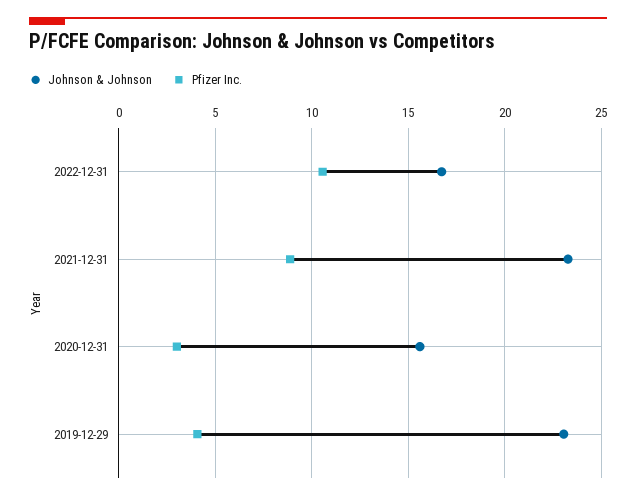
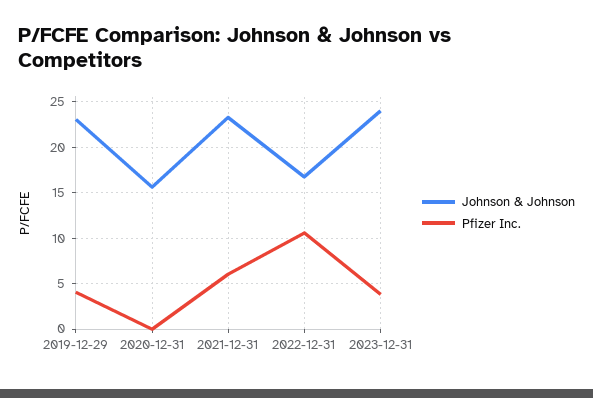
Pfizer Inc., 2021-12-31: 9 -> 6
Pfizer Inc., 2020-12-31: 3 -> 0
Johnson & Johnson, 2023-12-31: none -> 24
Pfizer Inc., 2023-12-31: none -> 4

